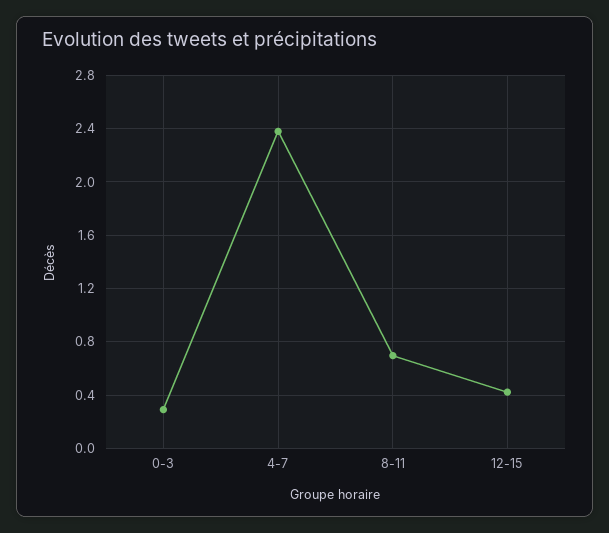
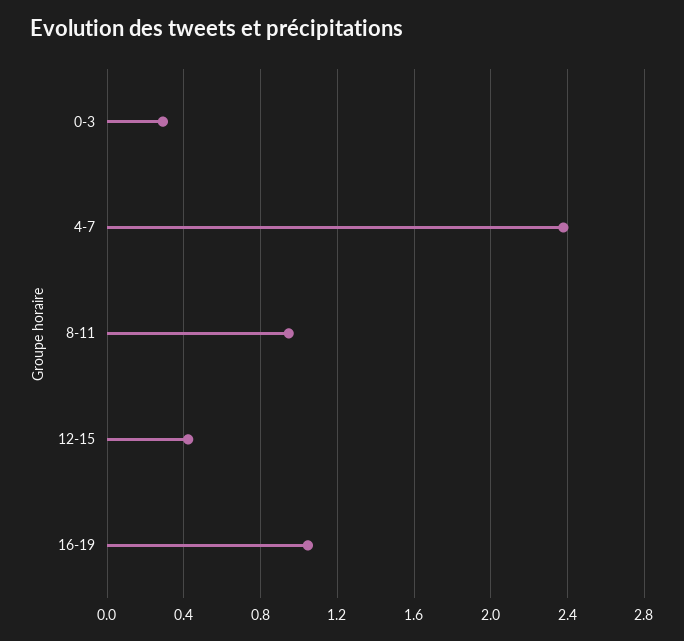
8-11: 0.7 -> 0.95
16-19: none -> 1.05

